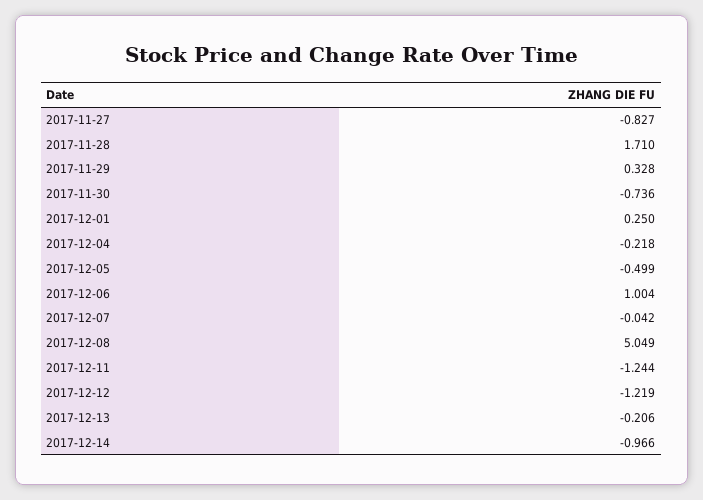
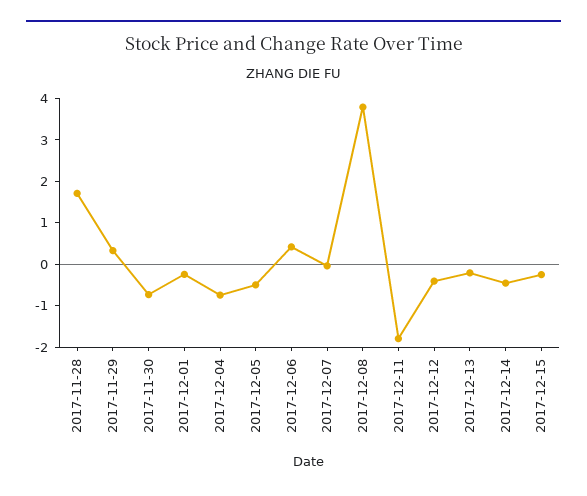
2017-11-27: -0.827 -> none
2017-12-01: 0.25 -> -0.2
2017-12-04: -0.218 -> -0.8
2017-12-06: 1.004 -> 0.4
2017-12-08: 5.049 -> 3.8
2017-12-11: -1.244 -> -1.8
2017-12-12: -1.219 -> -0.4
2017-12-14: -0.966 -> -0.4
2017-12-15: none -> -0.2

